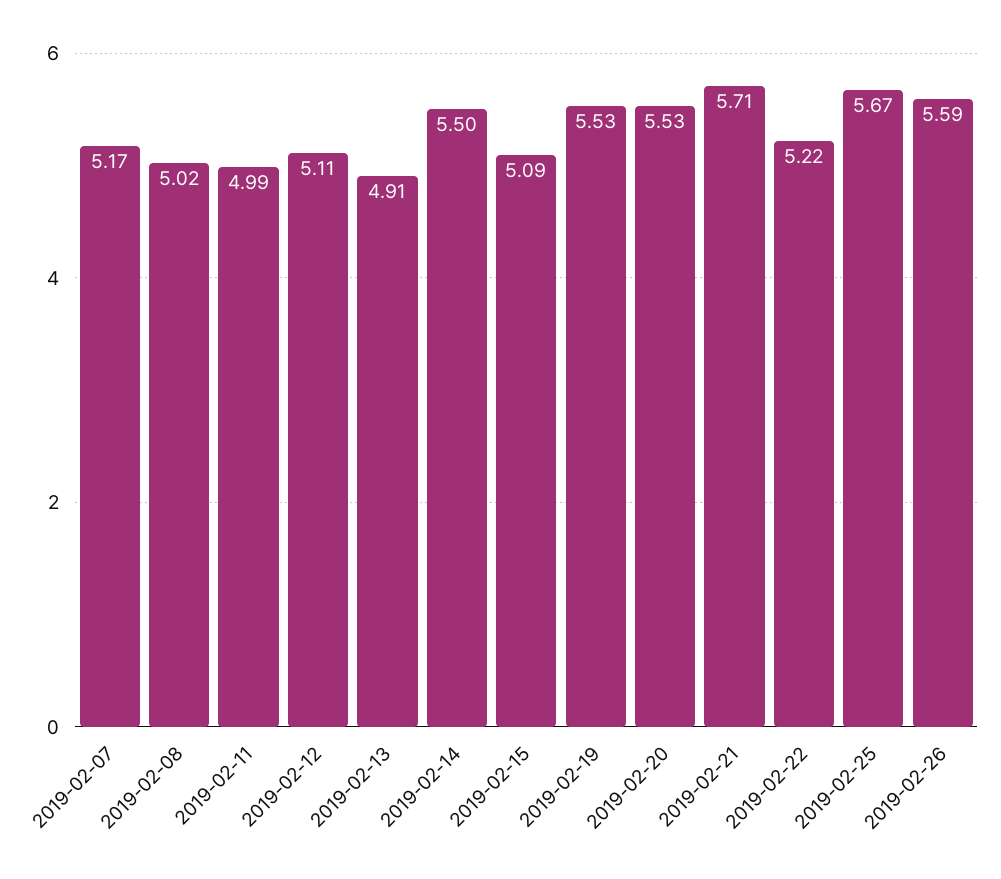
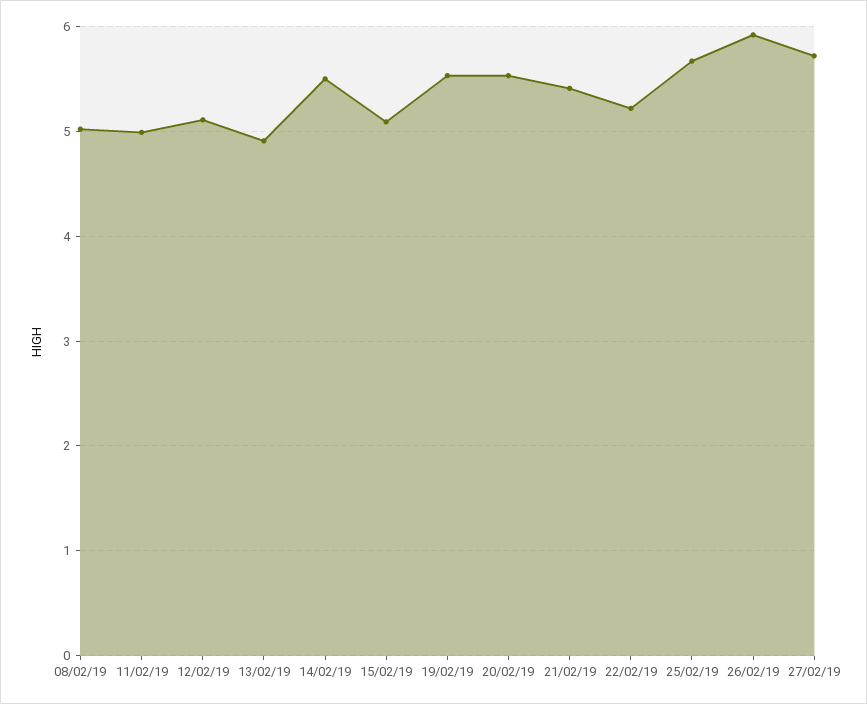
2019-02-07: 5.17 -> none
2019-02-21: 5.71 -> 5.4
2019-02-26: 5.59 -> 5.9
27/02/19: none -> 5.7

